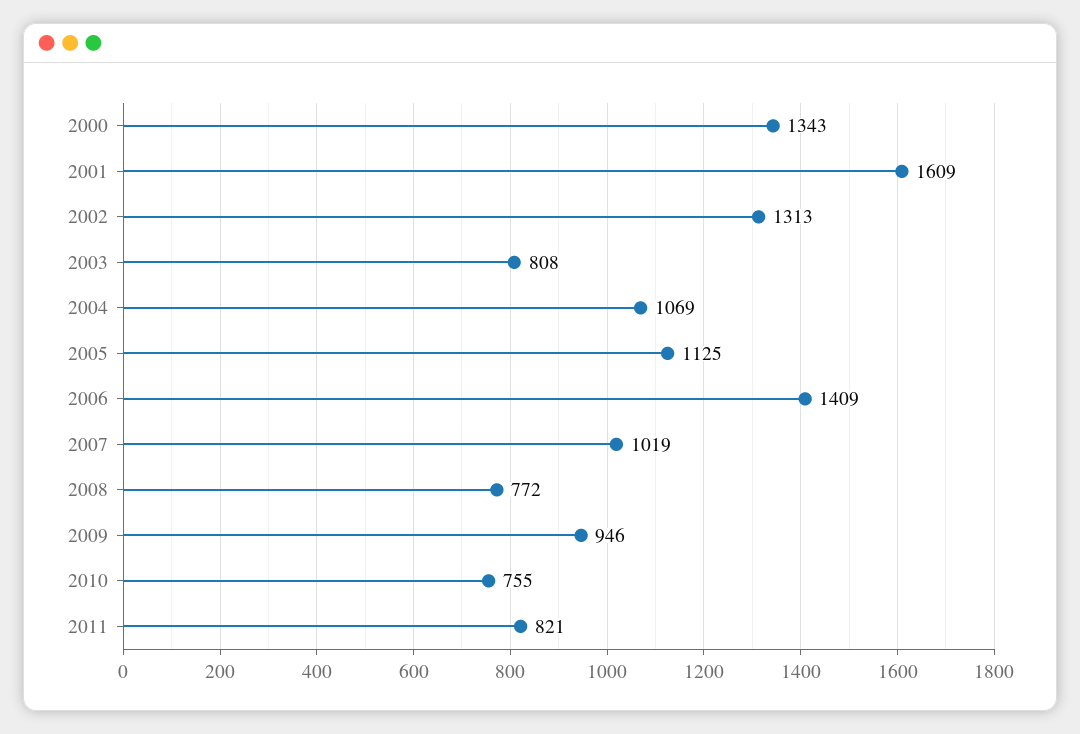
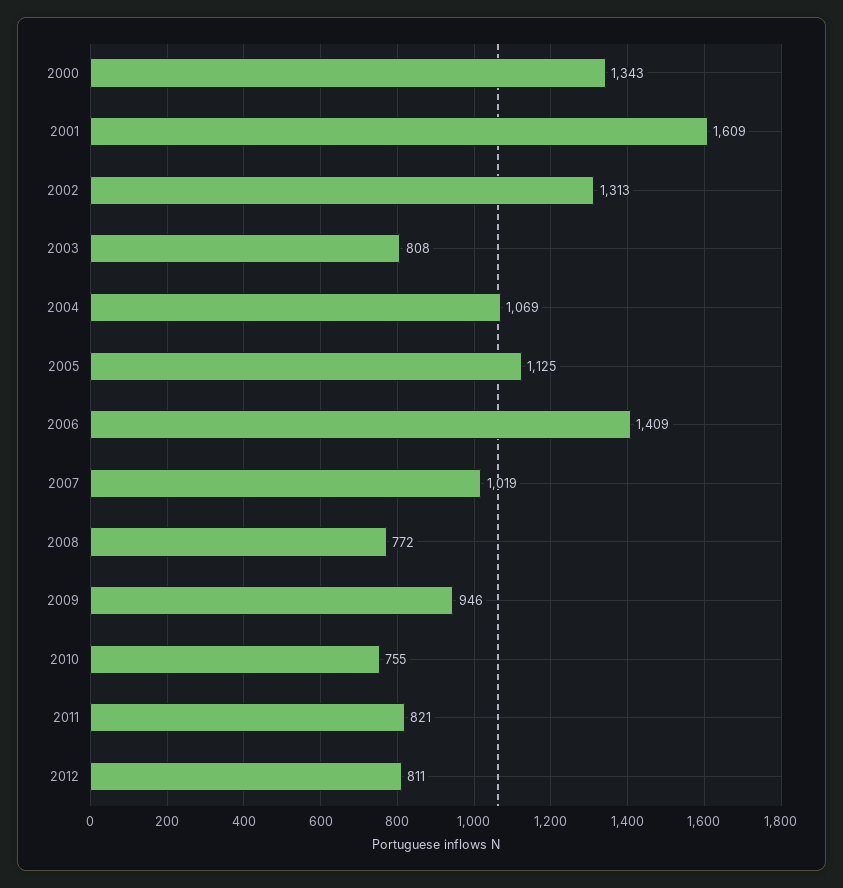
2012: none -> 811

